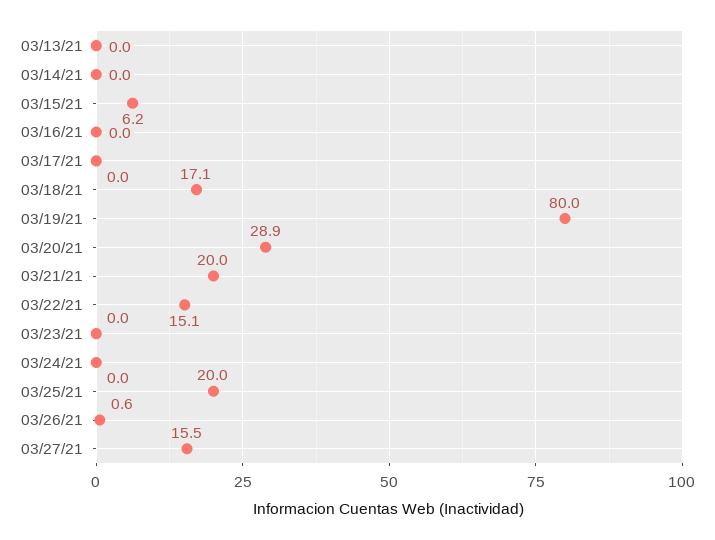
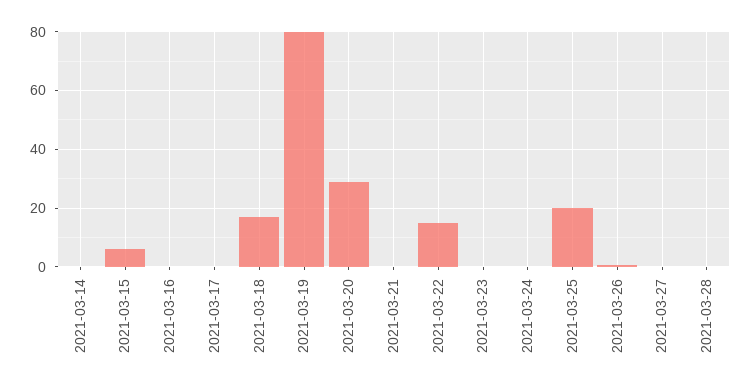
03/13/21: 0 -> none
03/21/21: 20 -> 0
03/27/21: 15.5 -> 0
2021-03-28: none -> 0

